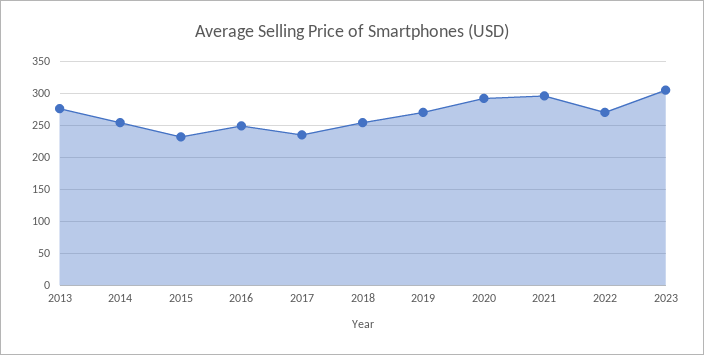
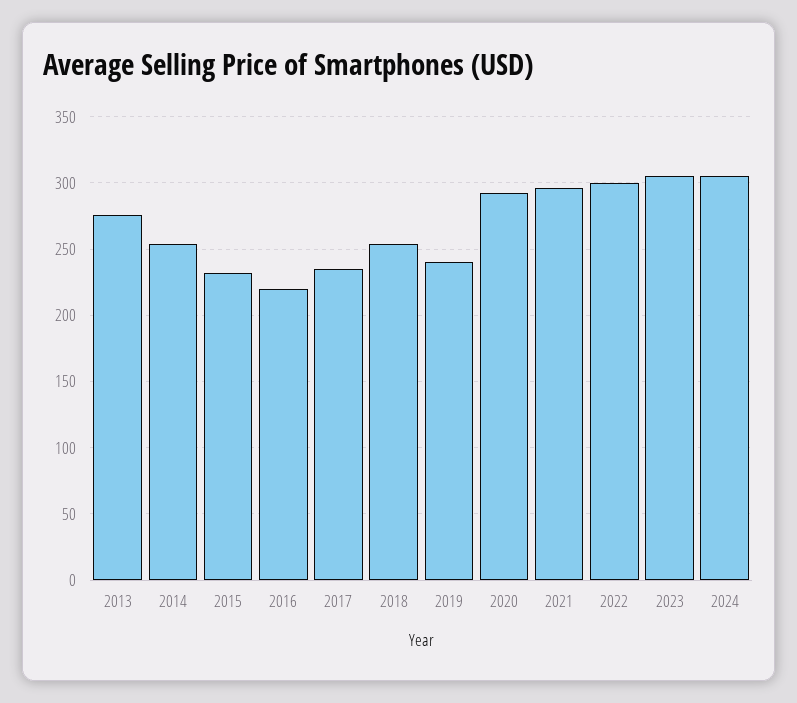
2016: 250 -> 220
2019: 270 -> 240
2022: 270 -> 300
2024: none -> 305

